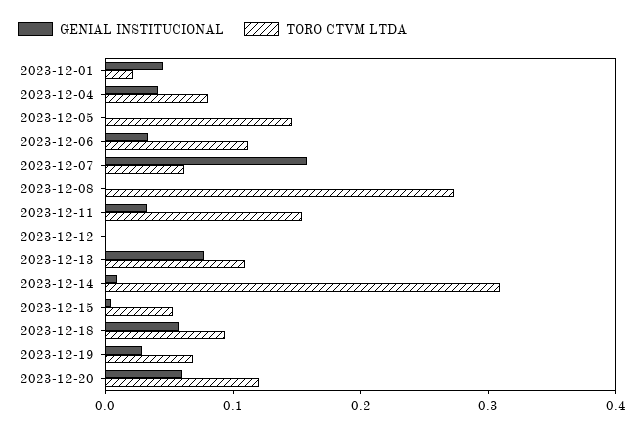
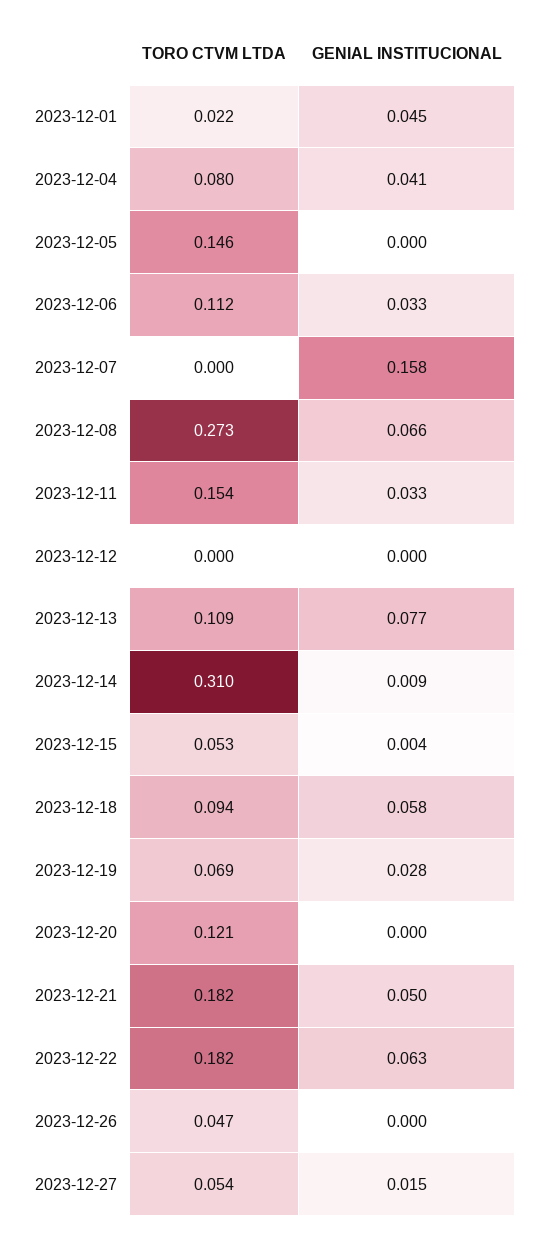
TORO CTVM LTDA, 2023-12-07: 0.06 -> 0
GENIAL INSTITUCIONAL, 2023-12-08: 0 -> 0.066
GENIAL INSTITUCIONAL, 2023-12-20: 0.06 -> 0
TORO CTVM LTDA, 2023-12-21: none -> 0.182
GENIAL INSTITUCIONAL, 2023-12-21: none -> 0.05
TORO CTVM LTDA, 2023-12-22: none -> 0.182
GENIAL INSTITUCIONAL, 2023-12-22: none -> 0.063
TORO CTVM LTDA, 2023-12-26: none -> 0.047
GENIAL INSTITUCIONAL, 2023-12-26: none -> 0
TORO CTVM LTDA, 2023-12-27: none -> 0.054
GENIAL INSTITUCIONAL, 2023-12-27: none -> 0.015

